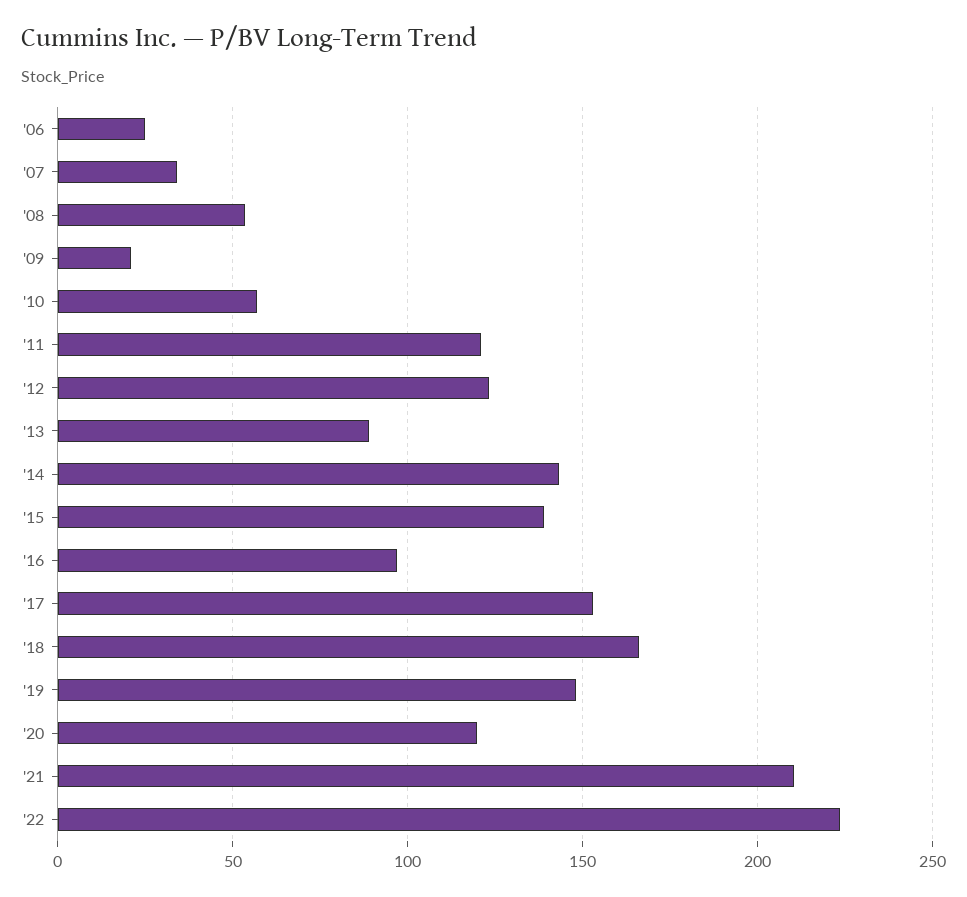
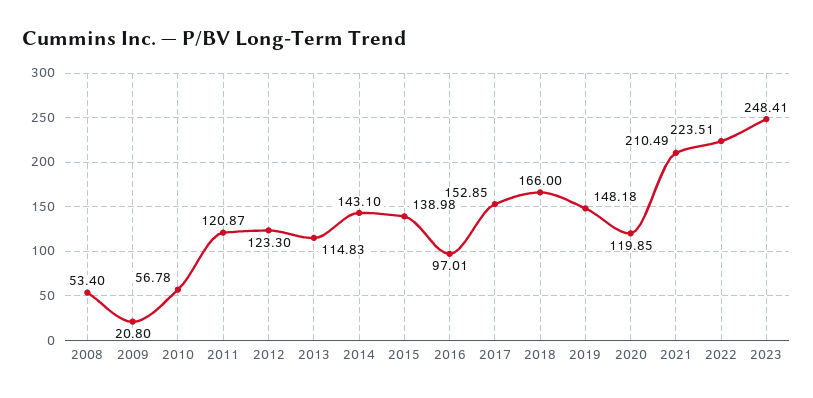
'06: 25 -> none
'07: 35 -> none
'13: 90 -> 114.83
2023: none -> 248.41

